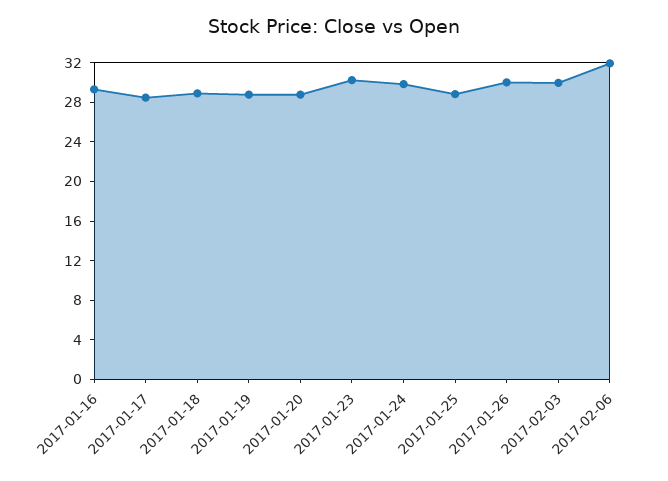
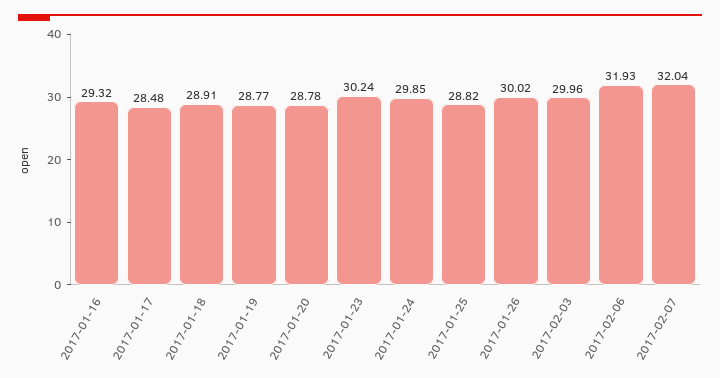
2017-02-07: none -> 32.04

